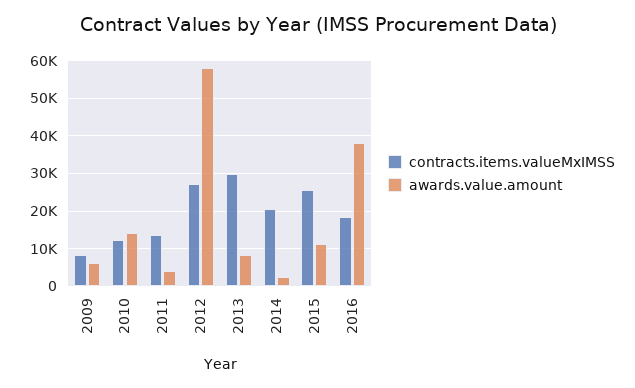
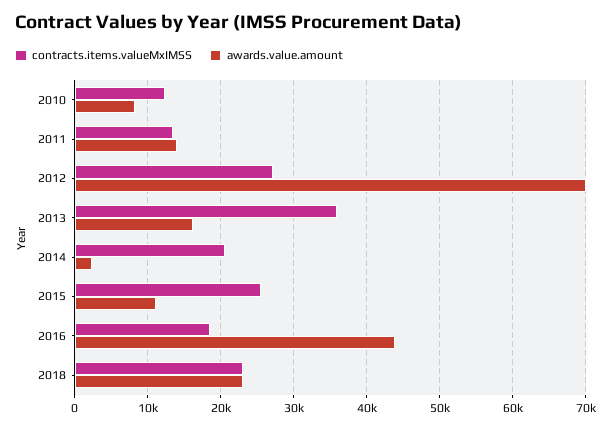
contracts.items.valueMxIMSS, 2009: 8000 -> none
awards.value.amount, 2009: 6000 -> none
awards.value.amount, 2010: 14000 -> 8000
awards.value.amount, 2011: 4000 -> 14000
awards.value.amount, 2012: 58000 -> 70000
contracts.items.valueMxIMSS, 2013: 30000 -> 36000
awards.value.amount, 2013: 8000 -> 16000
awards.value.amount, 2016: 38000 -> 44000
contracts.items.valueMxIMSS, 2018: none -> 23000
awards.value.amount, 2018: none -> 23000

